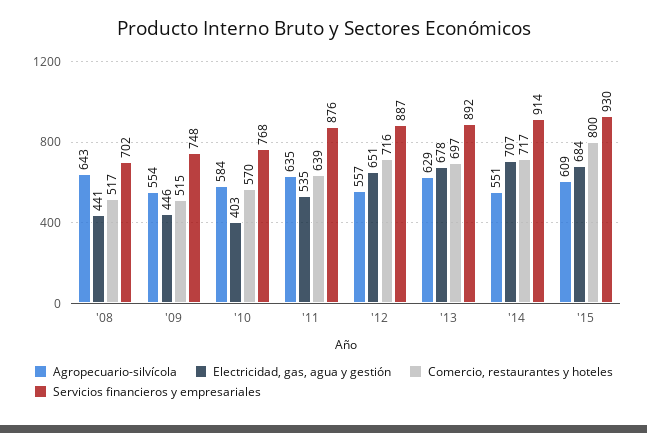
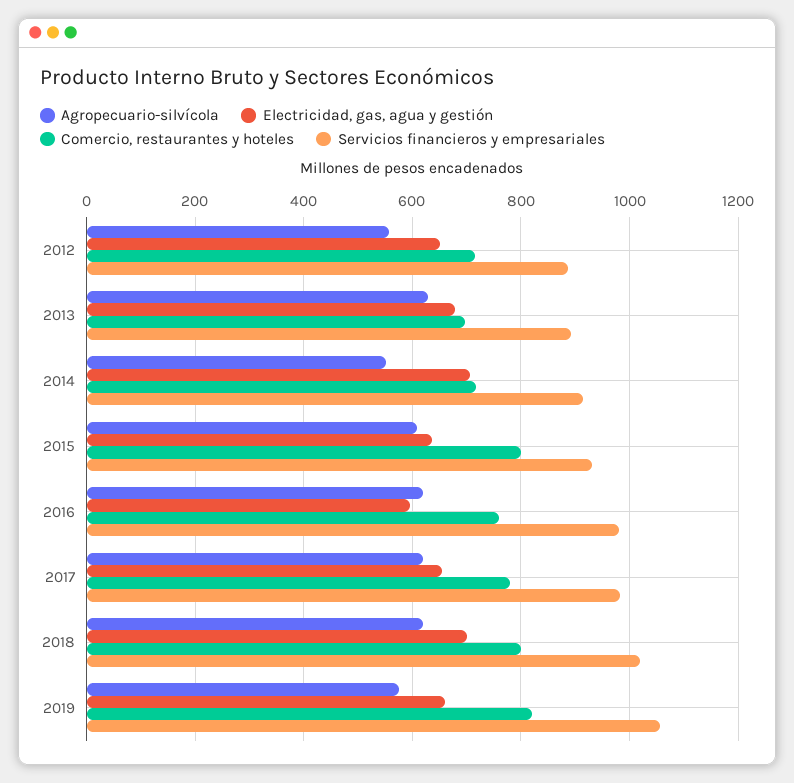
Agropecuario-silvícola, '08: 643 -> none
Electricidad, gas, agua y gestión, '08: 441 -> none
Comercio, restaurantes y hoteles, '08: 517 -> none
Servicios financieros y empresariales, '08: 702 -> none
Agropecuario-silvícola, '09: 554 -> none
Electricidad, gas, agua y gestión, '09: 446 -> none
Comercio, restaurantes y hoteles, '09: 515 -> none
Servicios financieros y empresariales, '09: 748 -> none
Agropecuario-silvícola, '10: 584 -> none
Electricidad, gas, agua y gestión, '10: 403 -> none
Comercio, restaurantes y hoteles, '10: 570 -> none
Servicios financieros y empresariales, '10: 768 -> none
Agropecuario-silvícola, '11: 635 -> none
Electricidad, gas, agua y gestión, '11: 535 -> none
Comercio, restaurantes y hoteles, '11: 639 -> none
Servicios financieros y empresariales, '11: 876 -> none
Electricidad, gas, agua y gestión, '15: 684 -> 640
Agropecuario-silvícola, 2016: none -> 620
Electricidad, gas, agua y gestión, 2016: none -> 600
Comercio, restaurantes y hoteles, 2016: none -> 760
Servicios financieros y empresariales, 2016: none -> 980
Agropecuario-silvícola, 2017: none -> 620
Electricidad, gas, agua y gestión, 2017: none -> 660
Comercio, restaurantes y hoteles, 2017: none -> 780
Servicios financieros y empresariales, 2017: none -> 980
Agropecuario-silvícola, 2018: none -> 620
Electricidad, gas, agua y gestión, 2018: none -> 700
Comercio, restaurantes y hoteles, 2018: none -> 800
Servicios financieros y empresariales, 2018: none -> 1020
Agropecuario-silvícola, 2019: none -> 580
Electricidad, gas, agua y gestión, 2019: none -> 660
Comercio, restaurantes y hoteles, 2019: none -> 820
Servicios financieros y empresariales, 2019: none -> 1060

